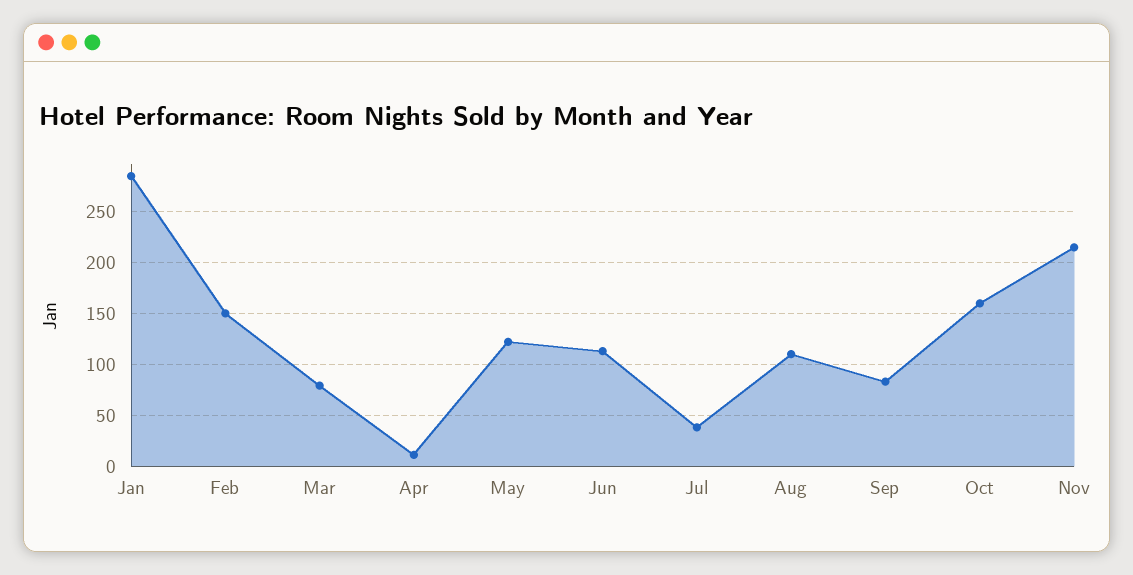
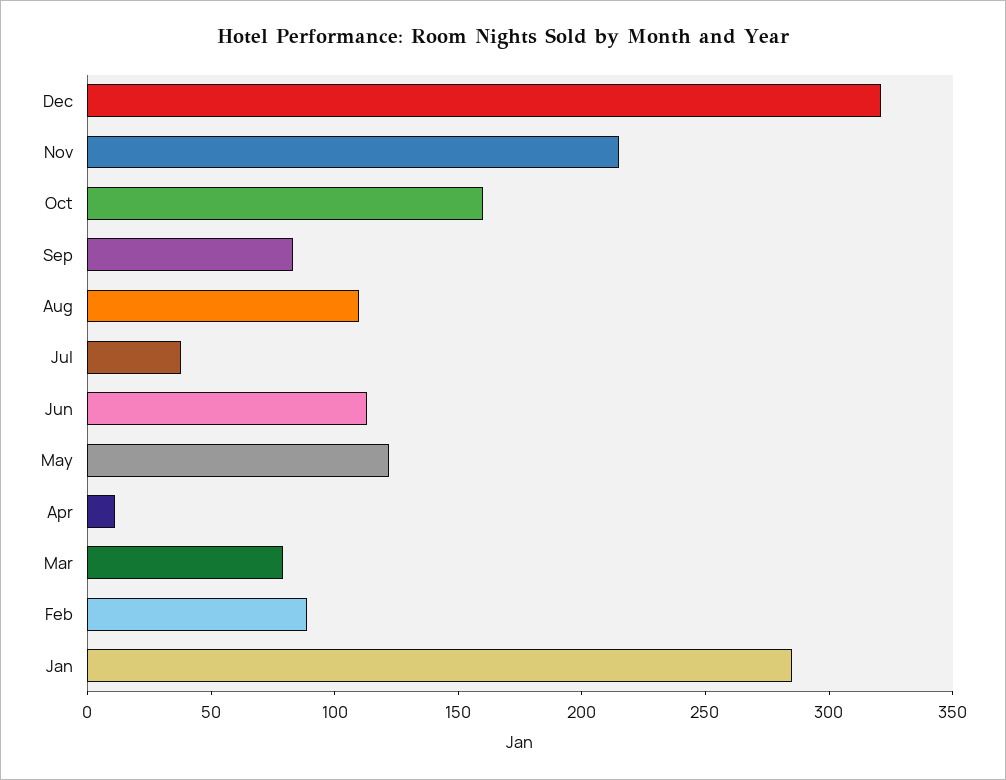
Feb: 150 -> 90
Dec: none -> 320

